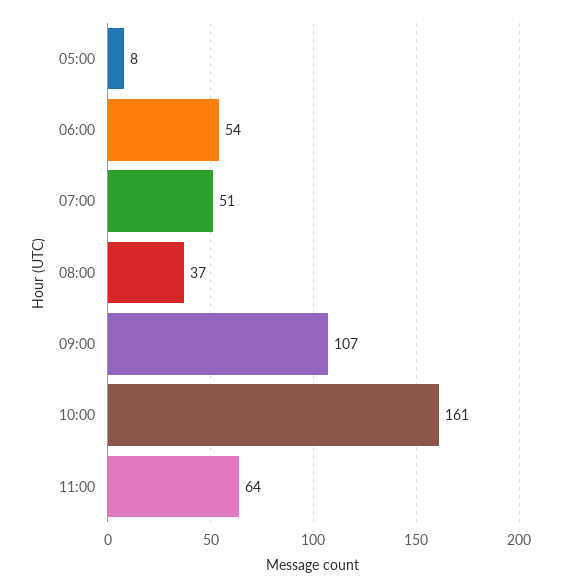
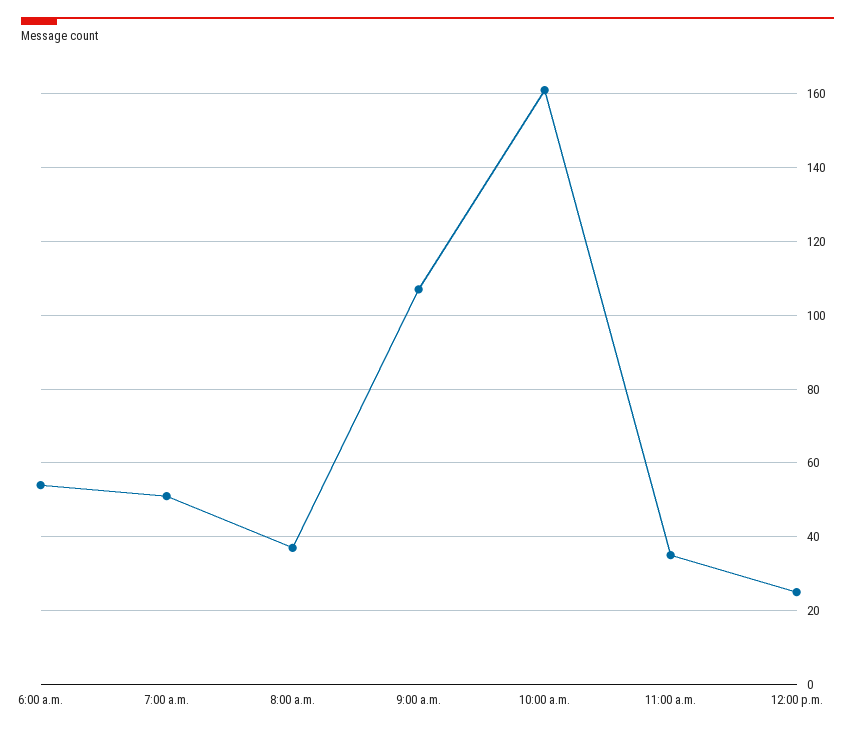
05:00: 8 -> none
11:00: 64 -> 35
12:00 p.m.: none -> 25

